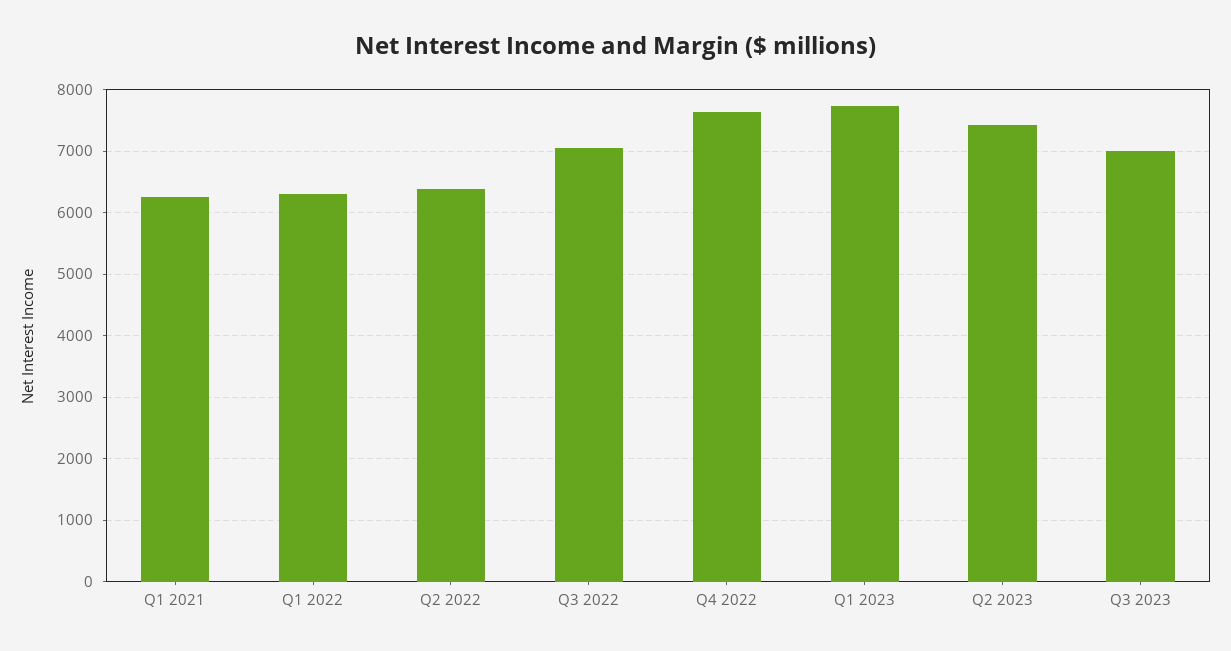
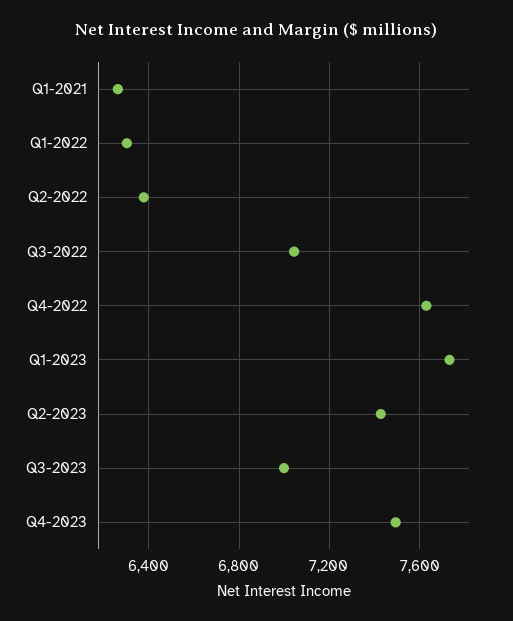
Q4-2023: none -> 7500

